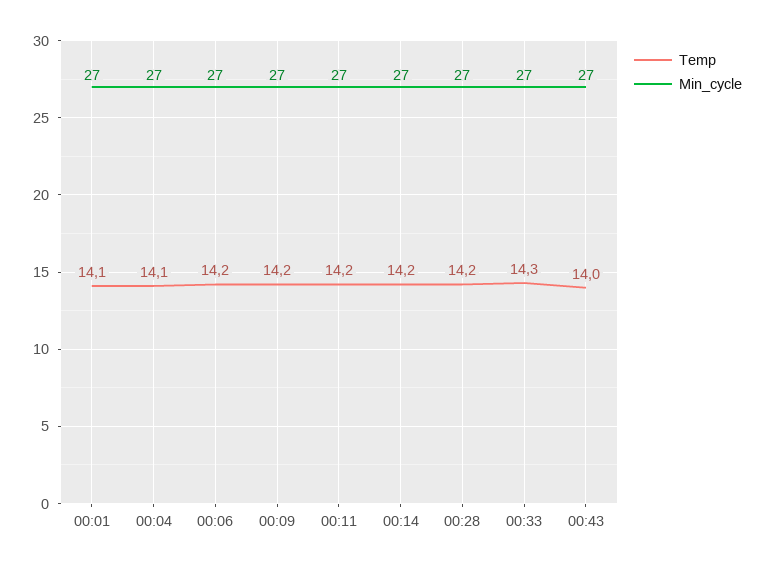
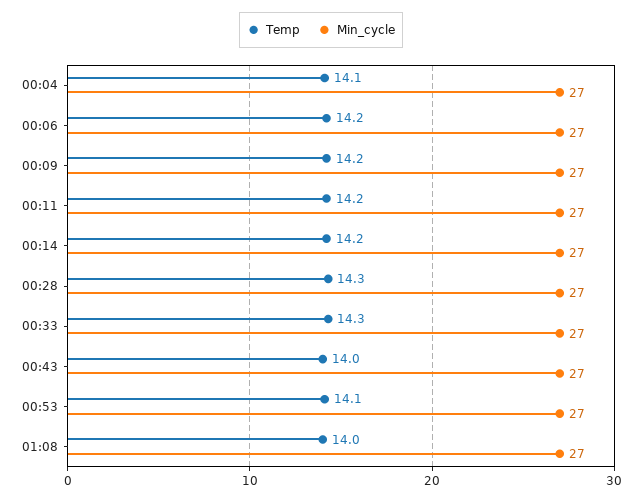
Temp, 00:01: 14.1 -> none
Min_cycle, 00:01: 27 -> none
Temp, 00:28: 14.2 -> 14.3
Temp, 00:53: none -> 14.1
Min_cycle, 00:53: none -> 27
Temp, 01:08: none -> 14
Min_cycle, 01:08: none -> 27

